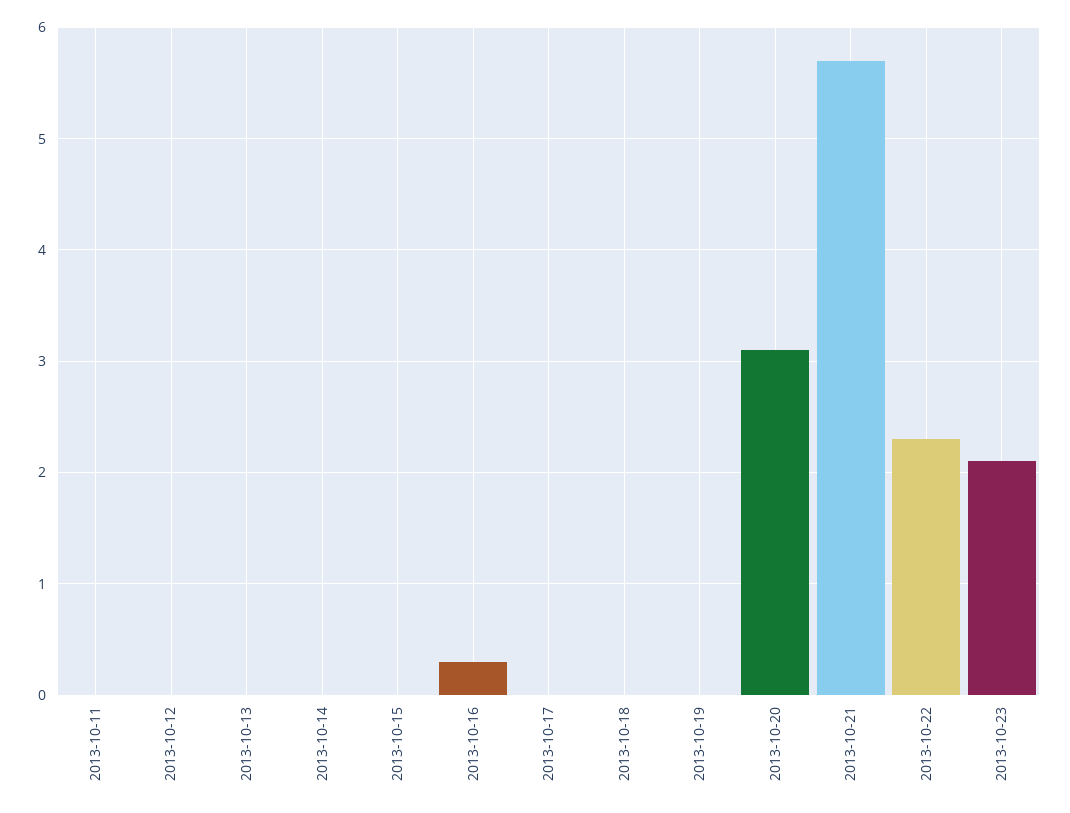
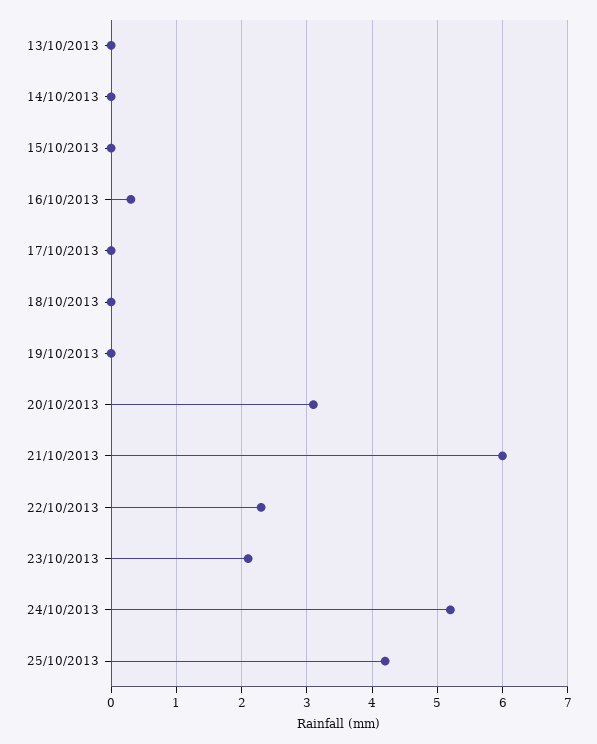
2013-10-11: 0 -> none
2013-10-12: 0 -> none
2013-10-21: 5.7 -> 6
24/10/2013: none -> 5.2
25/10/2013: none -> 4.2

